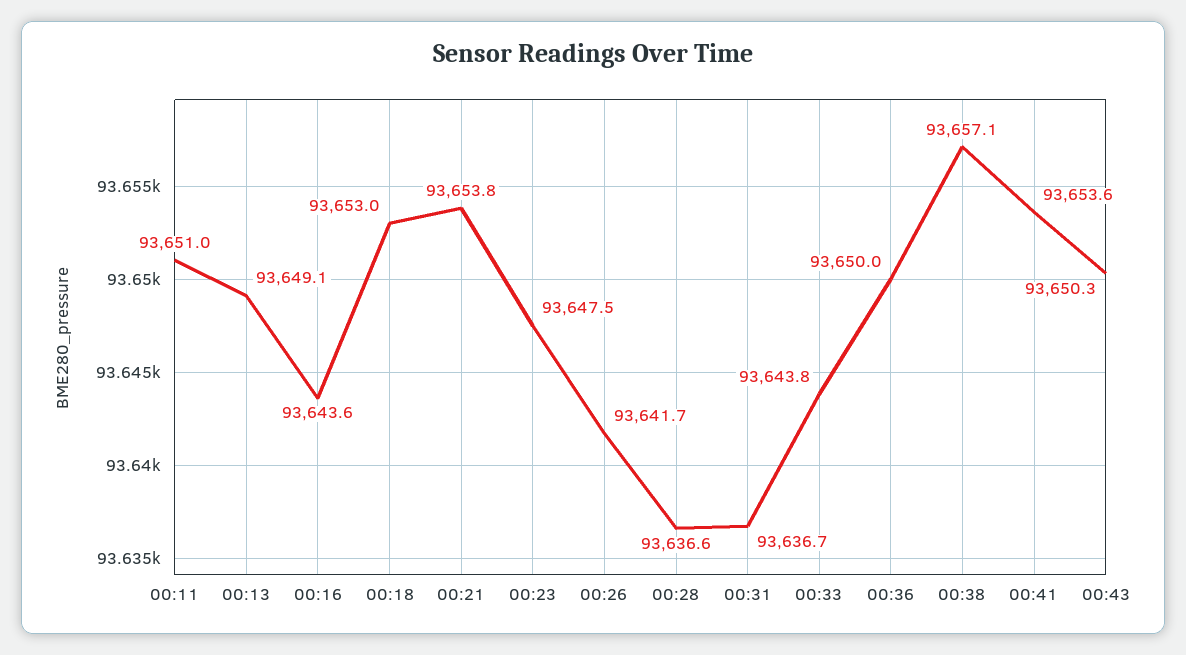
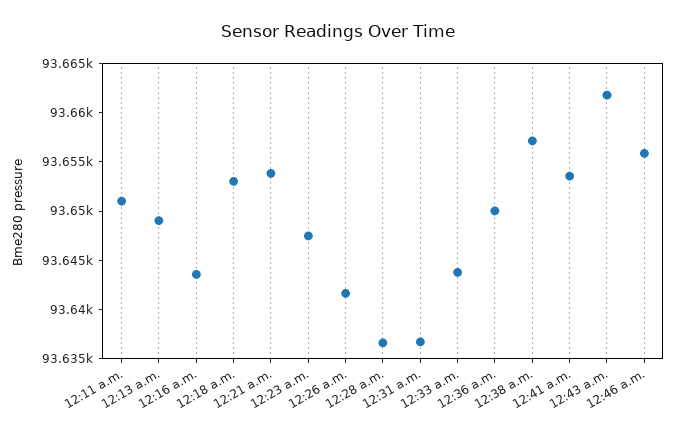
00:43: 93650.3 -> 93662
12:46 a.m.: none -> 93656

